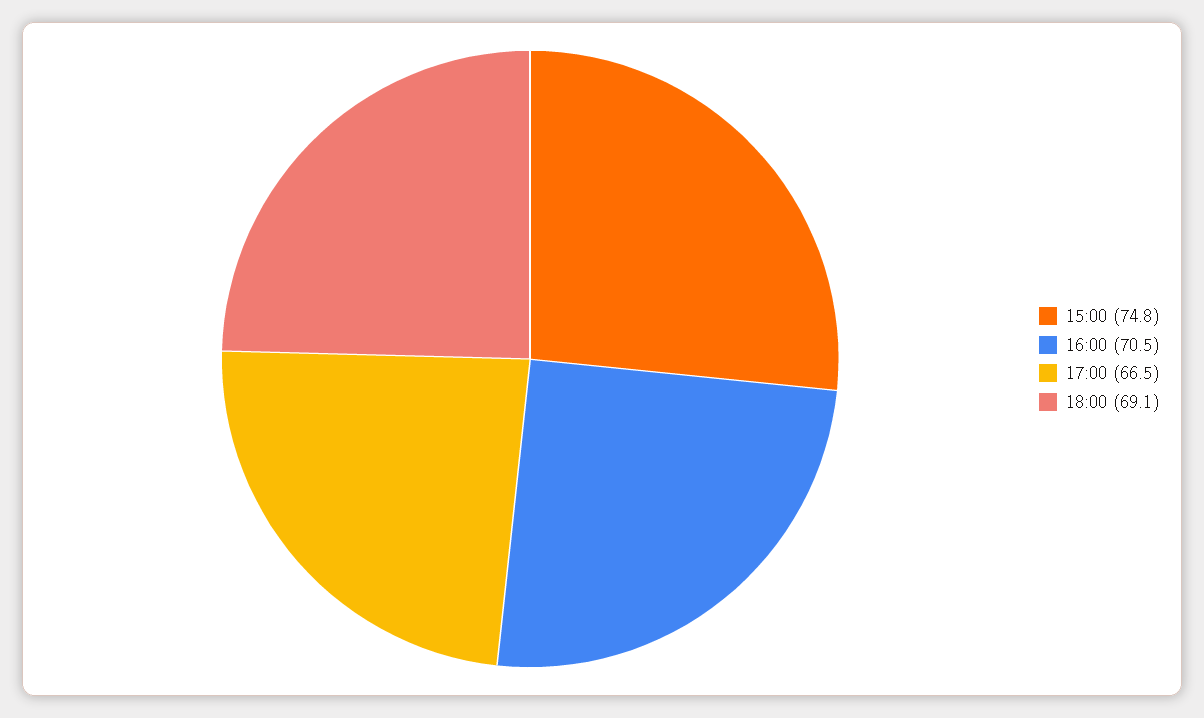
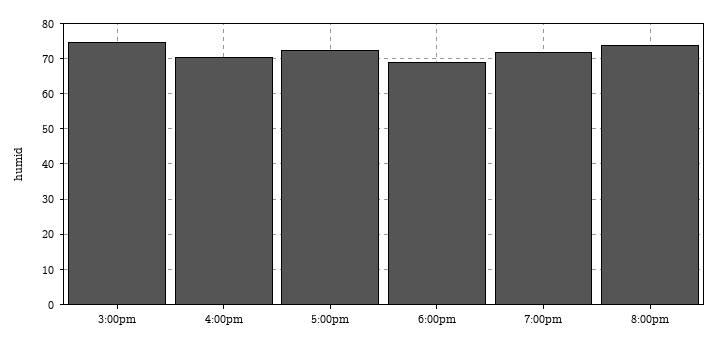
17:00: 66.5 -> 72
7:00pm: none -> 72
8:00pm: none -> 74

